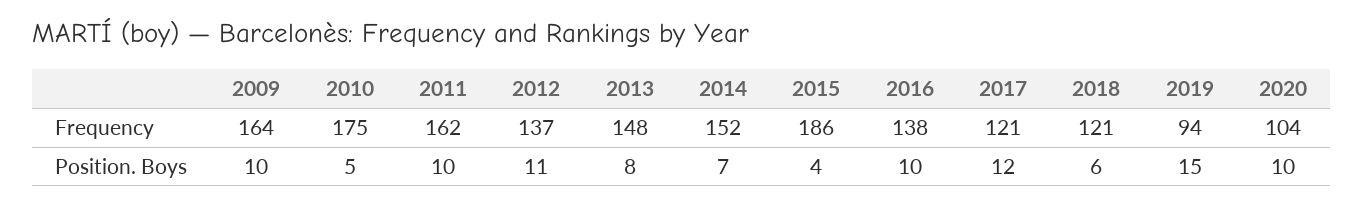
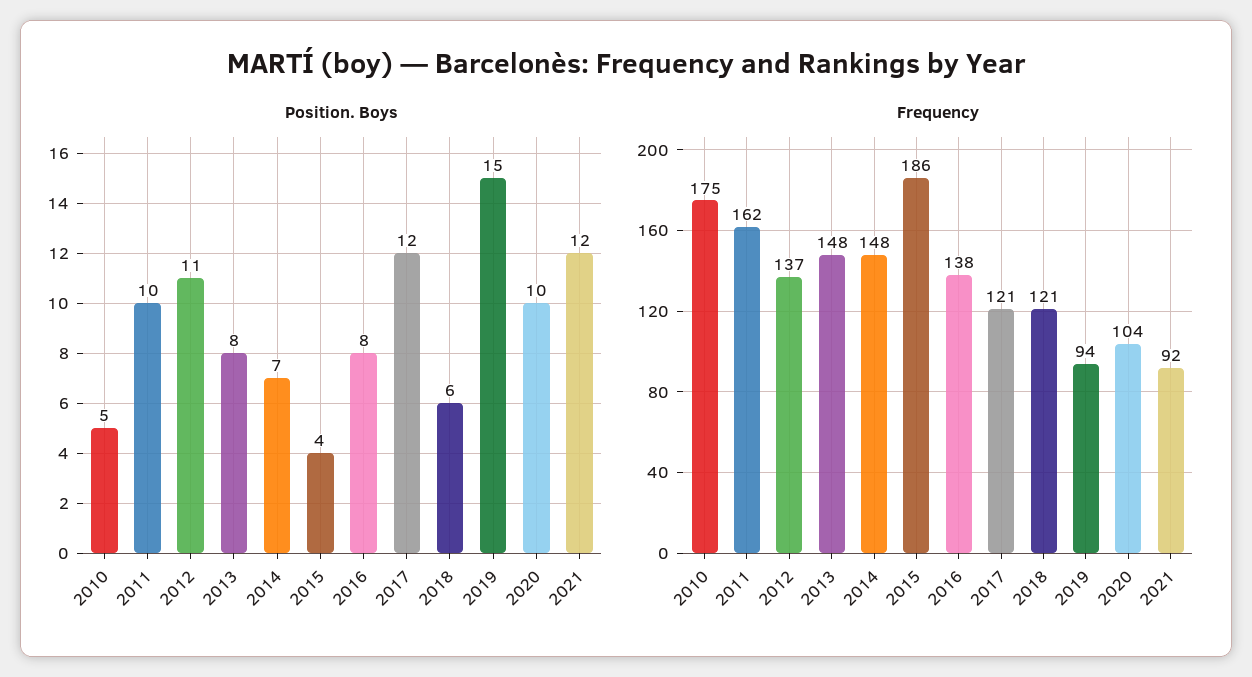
Frequency, 2009: 164 -> none
Frequency, 2014: 152 -> 148
Position. Boys, 2009: 10 -> none
Position. Boys, 2016: 10 -> 8
Position. Boys, 2021: none -> 12
Frequency, 2021: none -> 92

